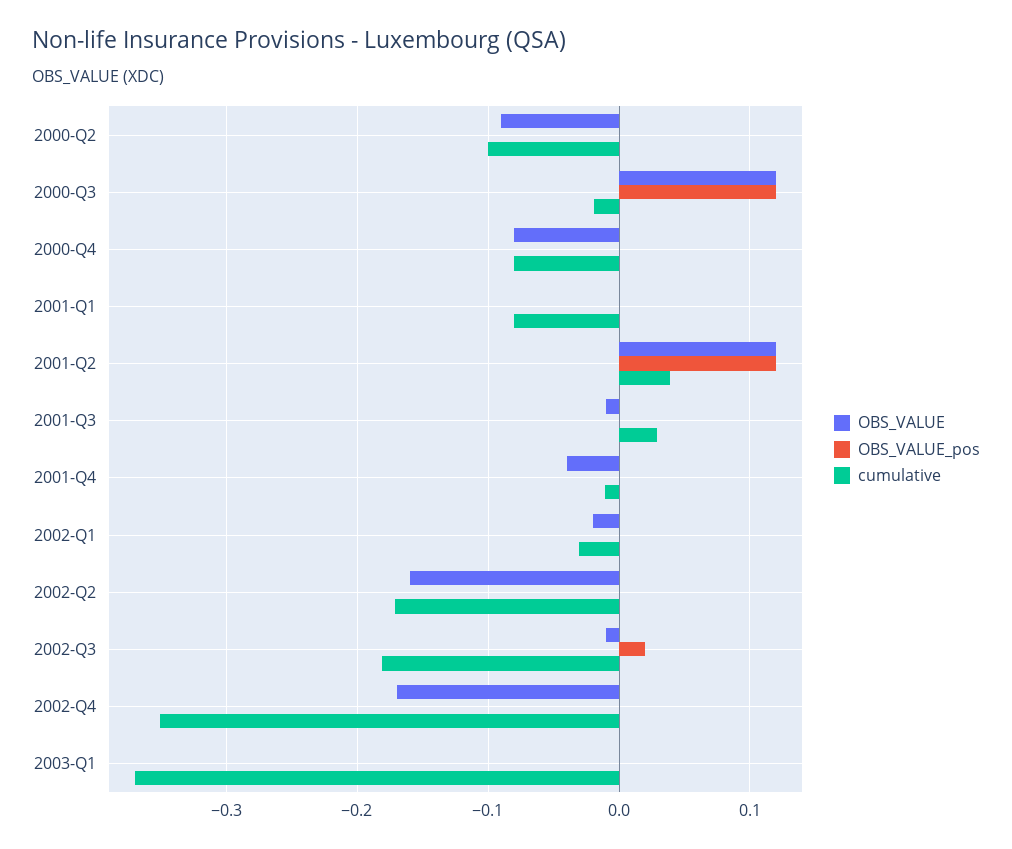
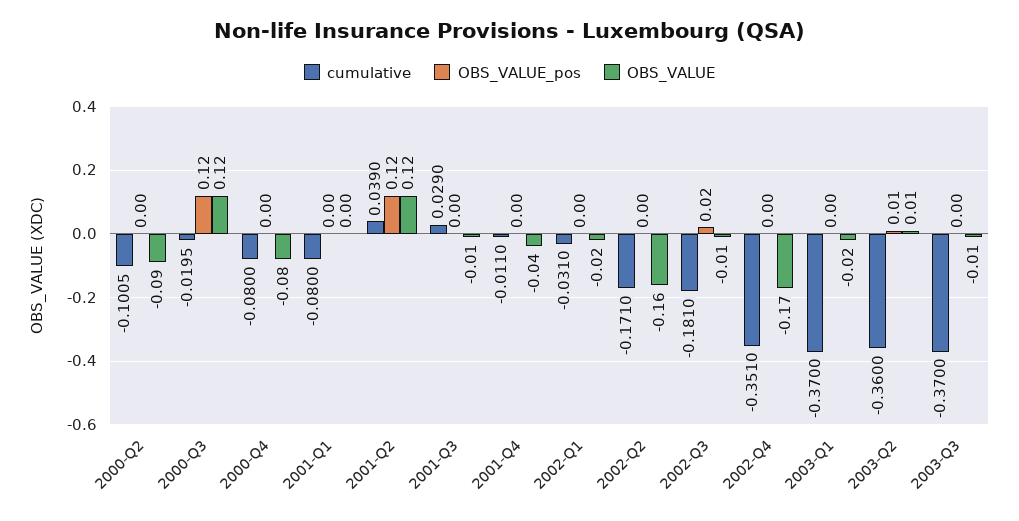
OBS_VALUE, 2003-Q1: 0 -> -0.02
cumulative, 2003-Q2: none -> -0.36
OBS_VALUE_pos, 2003-Q2: none -> 0.01
OBS_VALUE, 2003-Q2: none -> 0.01
cumulative, 2003-Q3: none -> -0.37
OBS_VALUE_pos, 2003-Q3: none -> 0
OBS_VALUE, 2003-Q3: none -> -0.01

